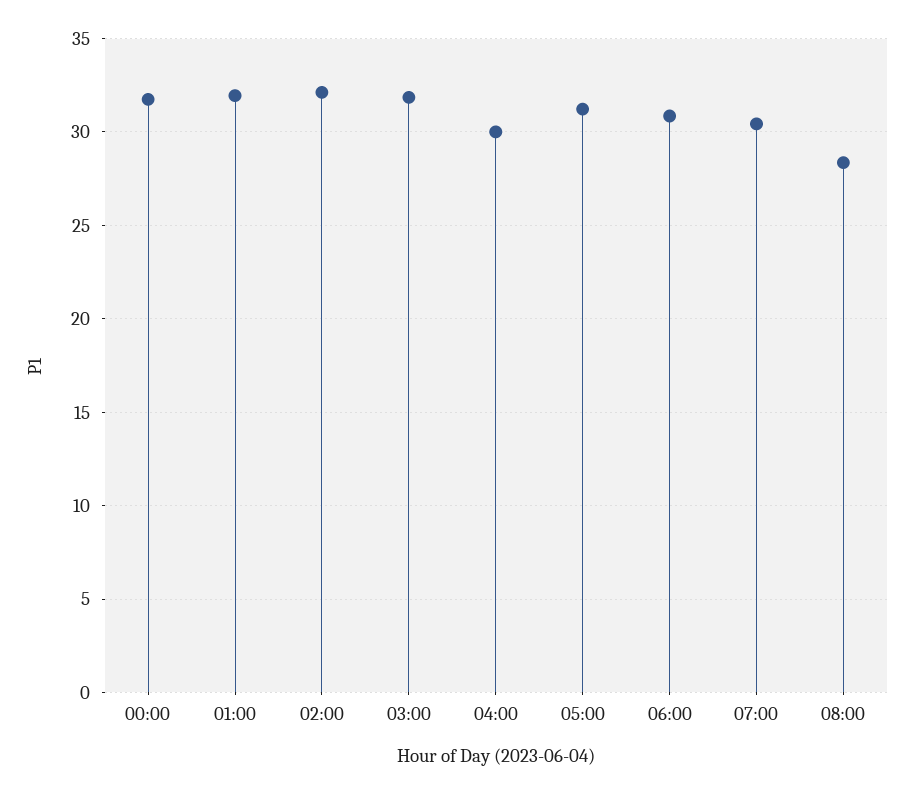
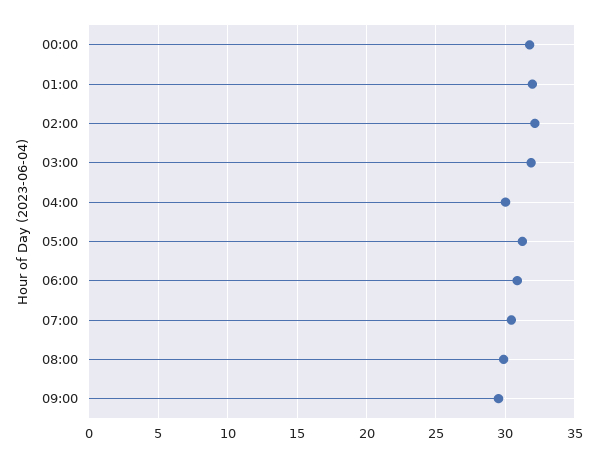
08:00: 28.5 -> 30
09:00: none -> 29.5

